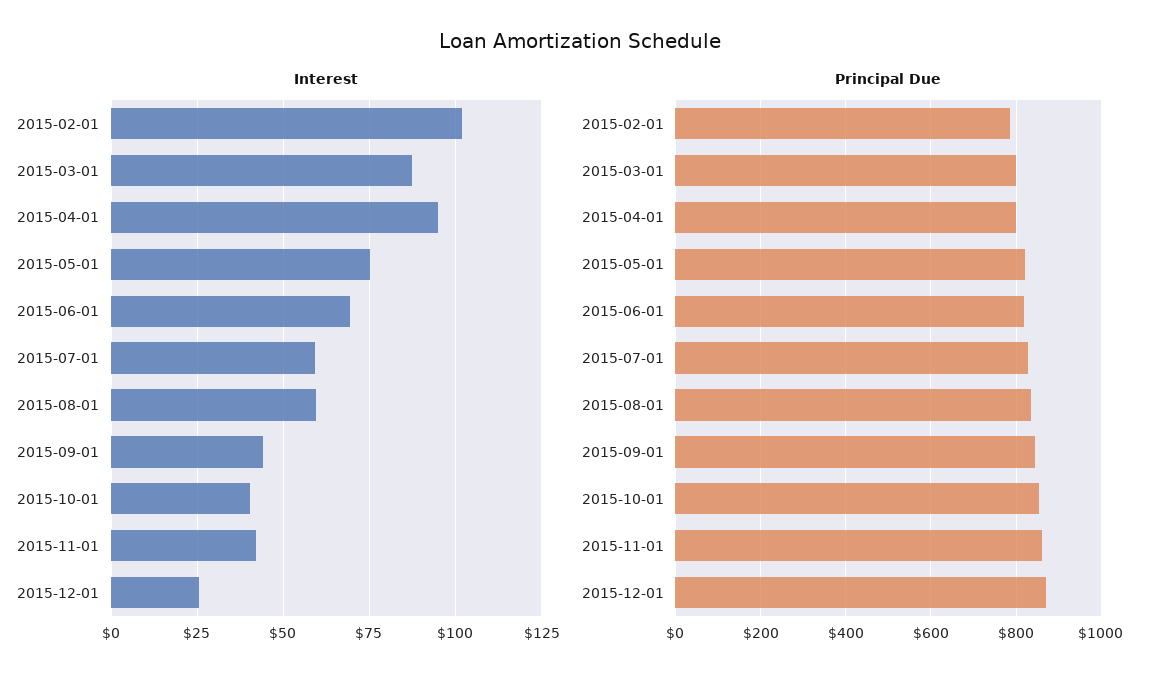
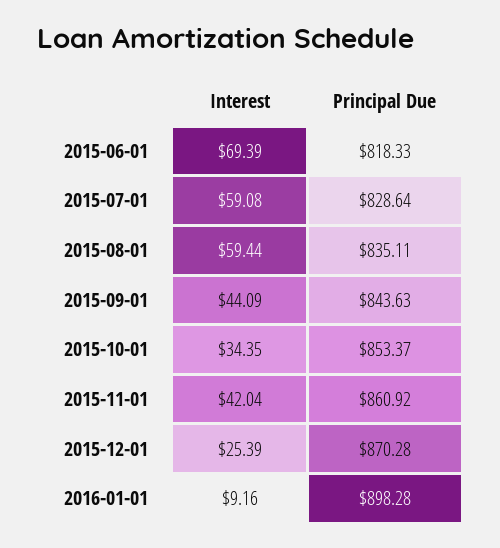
Interest, 2015-02-01: 102.5 -> none
Interest, 2015-03-01: 87.5 -> none
Interest, 2015-04-01: 95 -> none
Interest, 2015-05-01: 75 -> none
Interest, 2015-10-01: 40 -> 34.35
Principal Due, 2015-02-01: 780 -> none
Principal Due, 2015-03-01: 800 -> none
Principal Due, 2015-04-01: 800 -> none
Principal Due, 2015-05-01: 820 -> none
Interest, 2016-01-01: none -> 9.16
Principal Due, 2016-01-01: none -> 898.28

